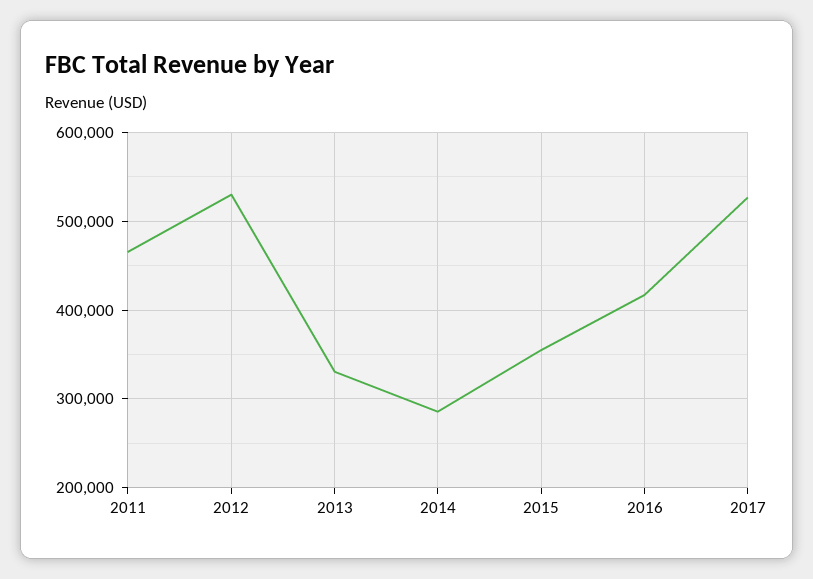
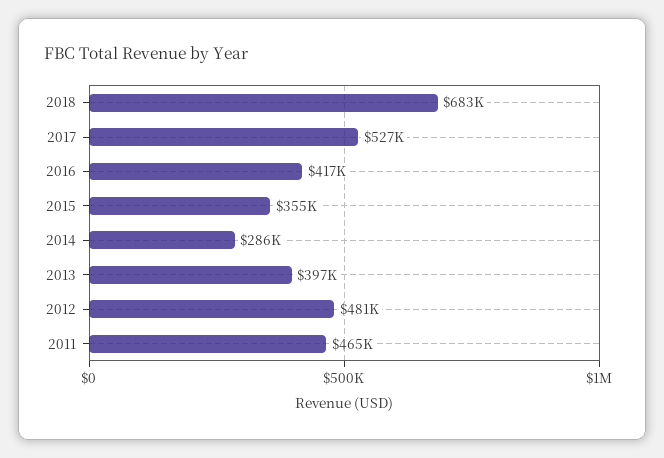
2012: 530000 -> 481000
2013: 330000 -> 397000
2018: none -> 683000

